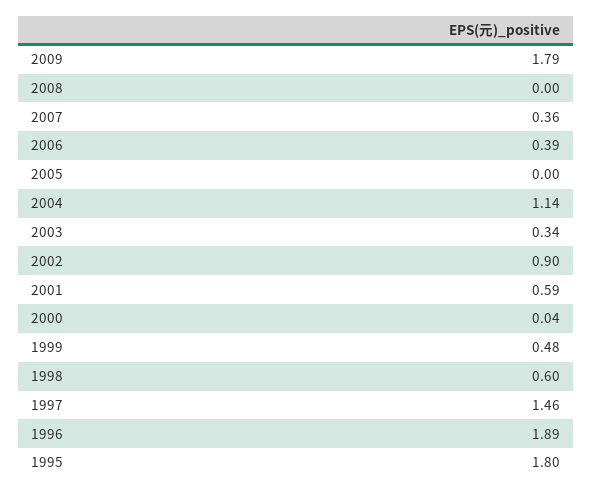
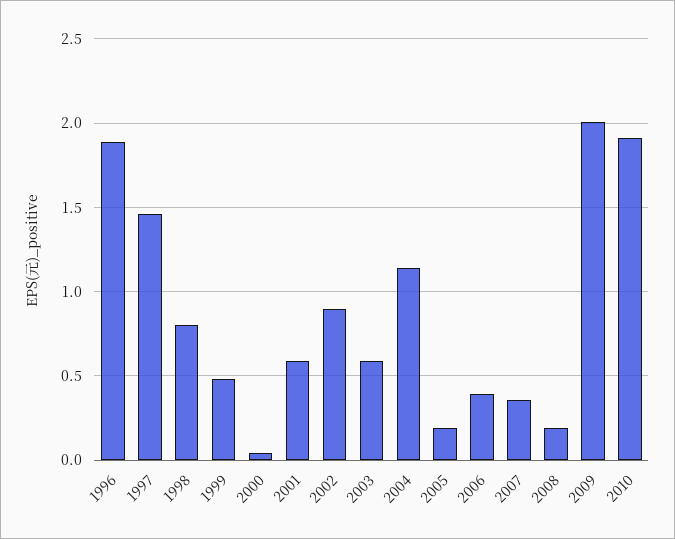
2009: 1.79 -> 2
2008: 0 -> 0.2
2005: 0 -> 0.2
2003: 0.34 -> 0.6
1998: 0.6 -> 0.8
1995: 1.8 -> none
2010: none -> 1.9

